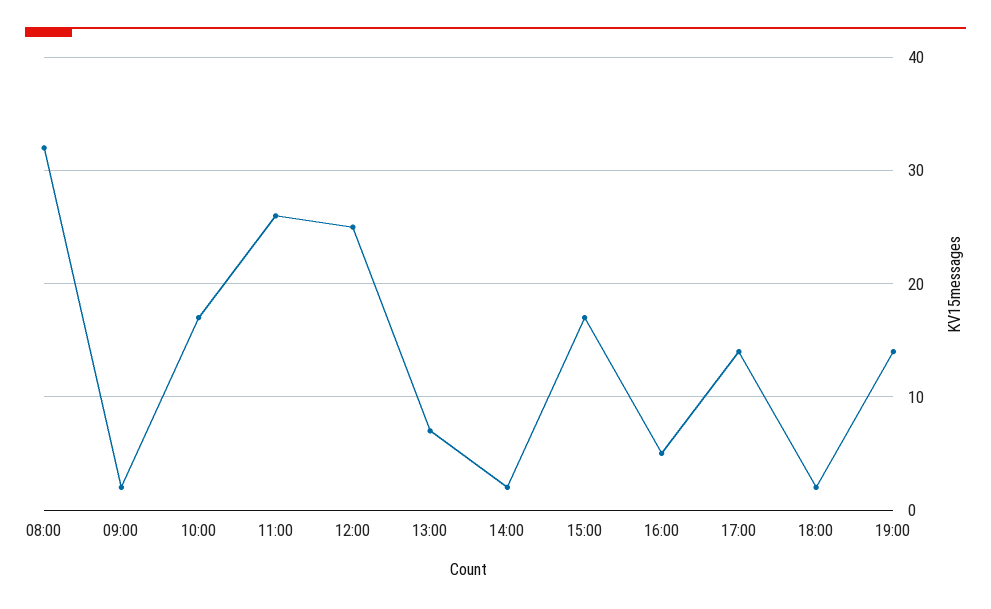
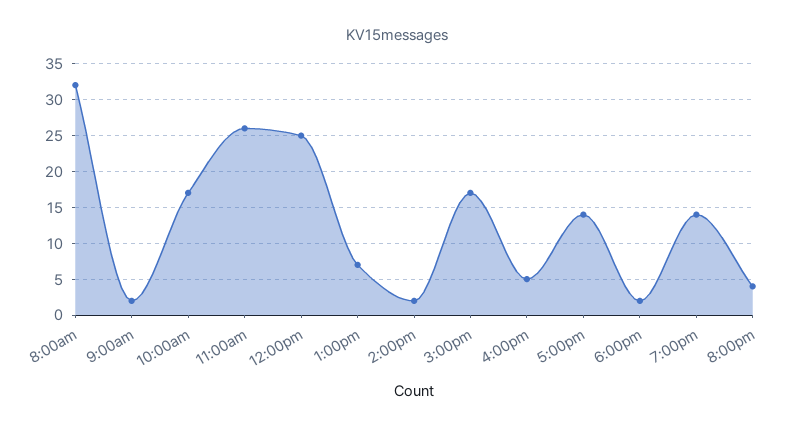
8:00pm: none -> 4

